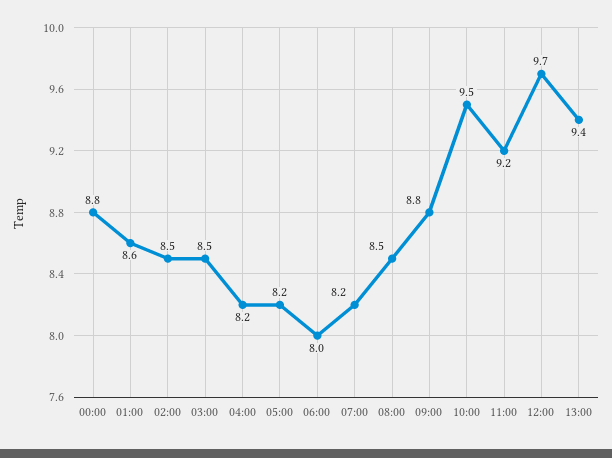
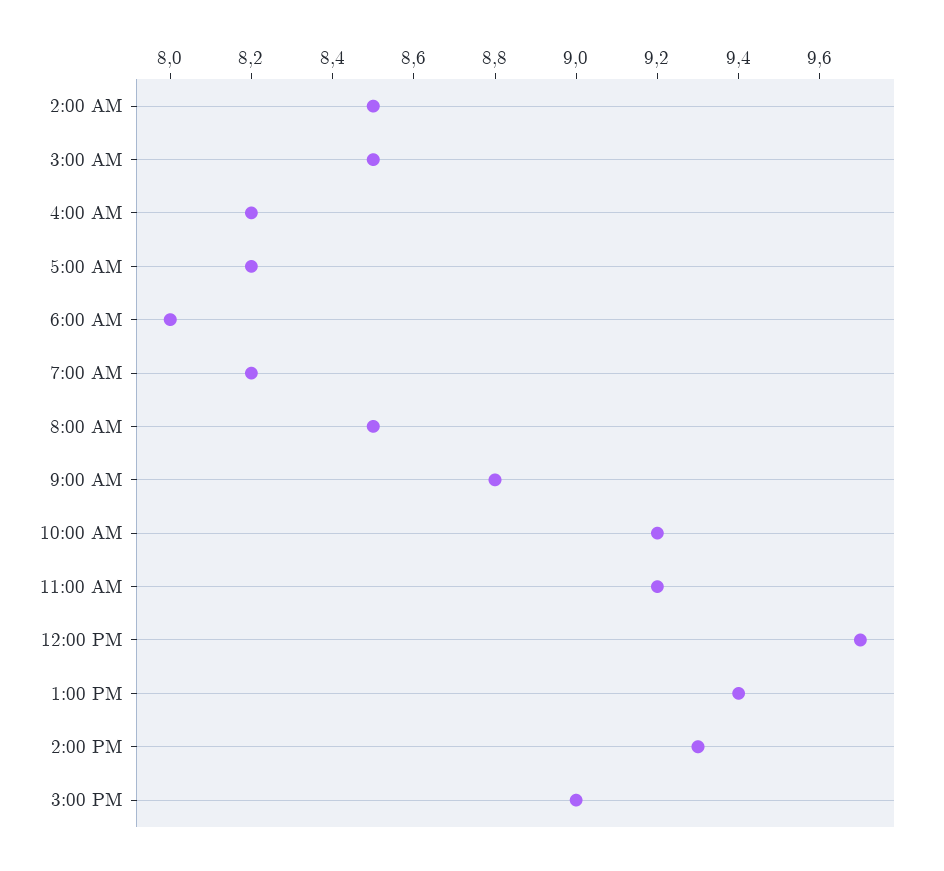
00:00: 8.8 -> none
01:00: 8.6 -> none
10:00: 9.5 -> 9.2
2:00 PM: none -> 9.3
3:00 PM: none -> 9

